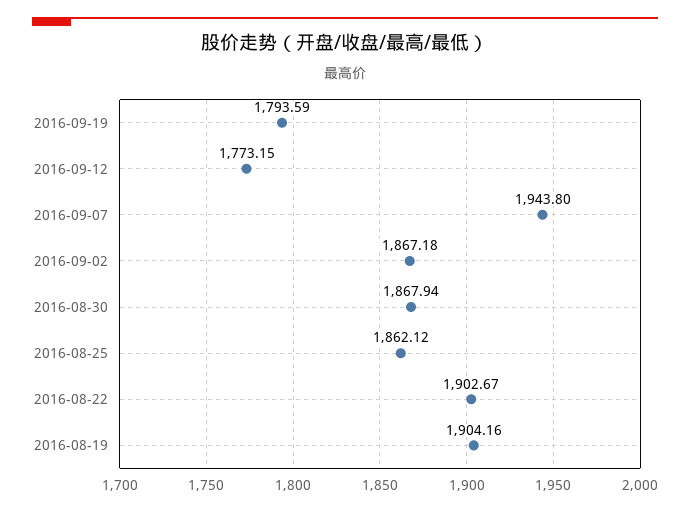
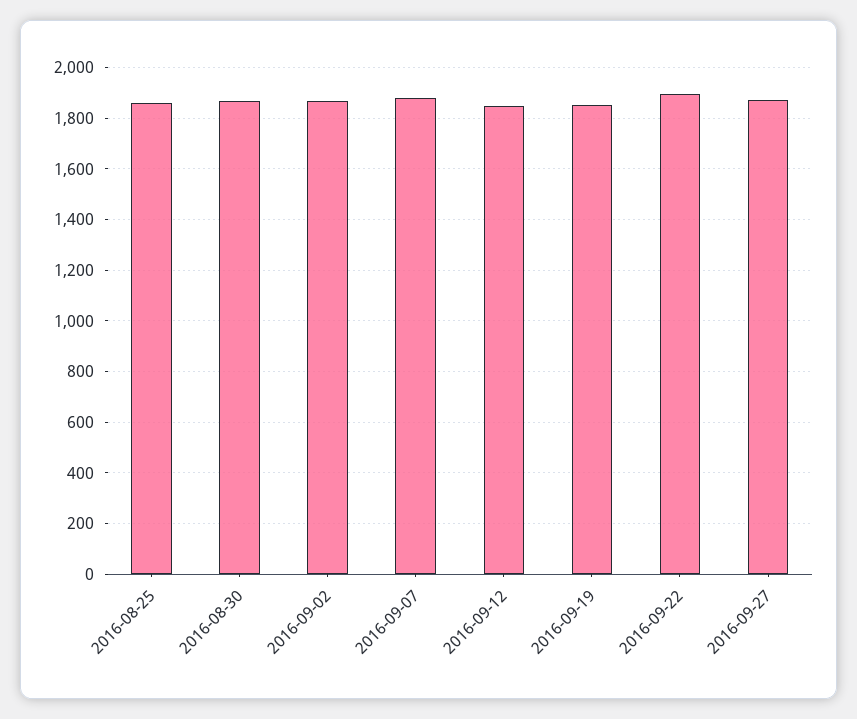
2016-09-19: 1793.59 -> 1850
2016-09-12: 1773.15 -> 1850
2016-09-07: 1943.8 -> 1875
2016-08-22: 1902.67 -> none
2016-08-19: 1904.16 -> none
2016-09-22: none -> 1900
2016-09-27: none -> 1875

